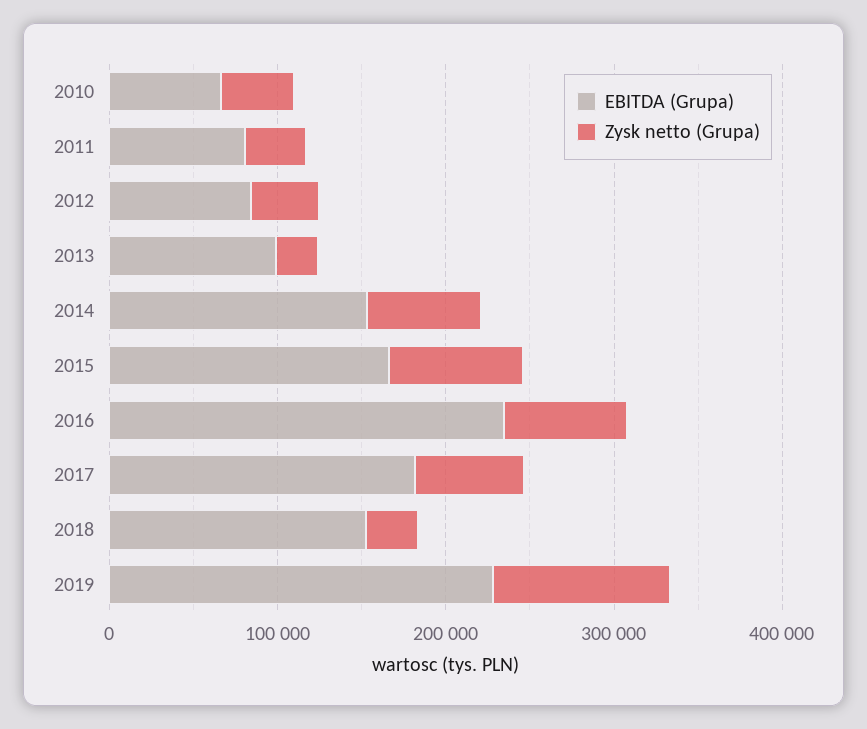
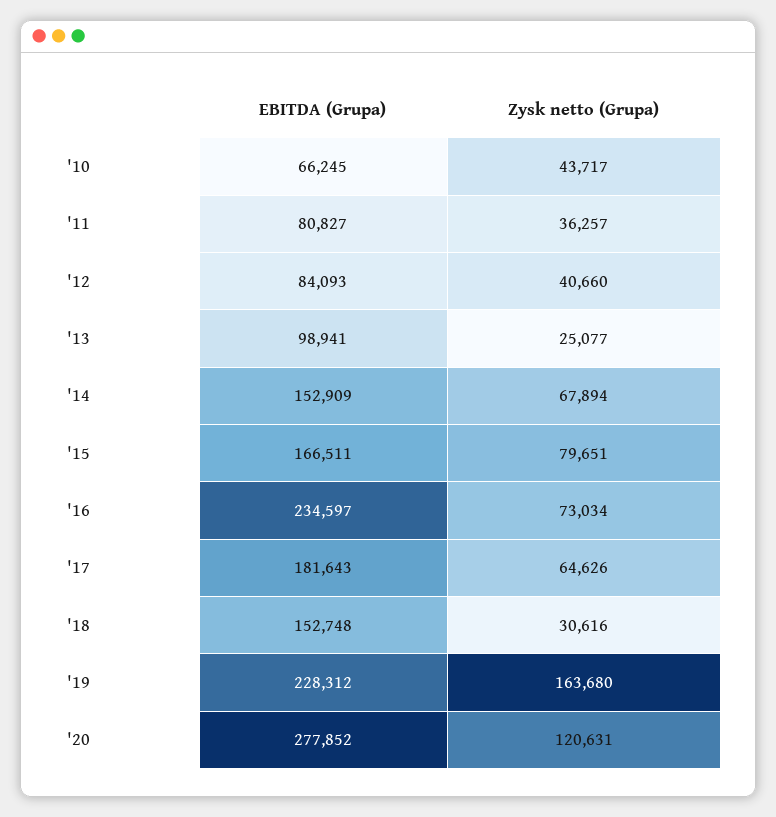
Zysk netto (Grupa), 2019: 100000 -> 163680
EBITDA (Grupa), '20: none -> 277852
Zysk netto (Grupa), '20: none -> 120631

